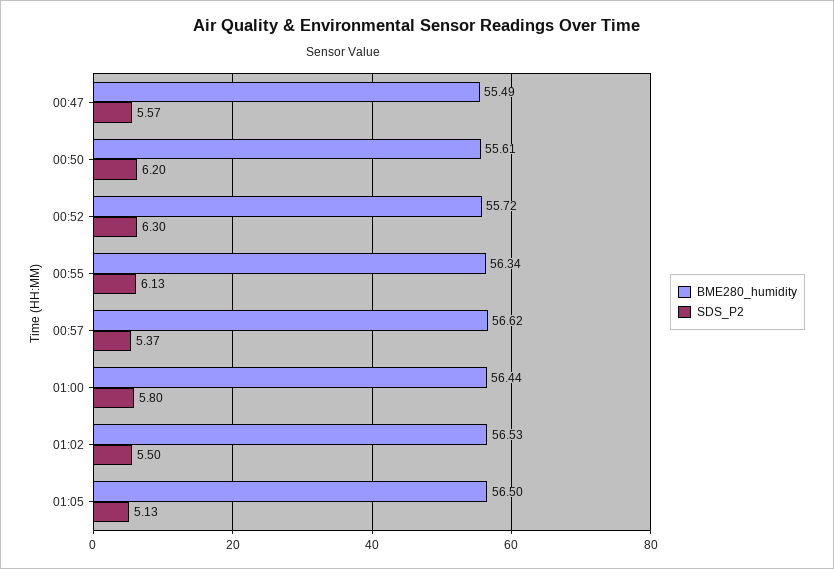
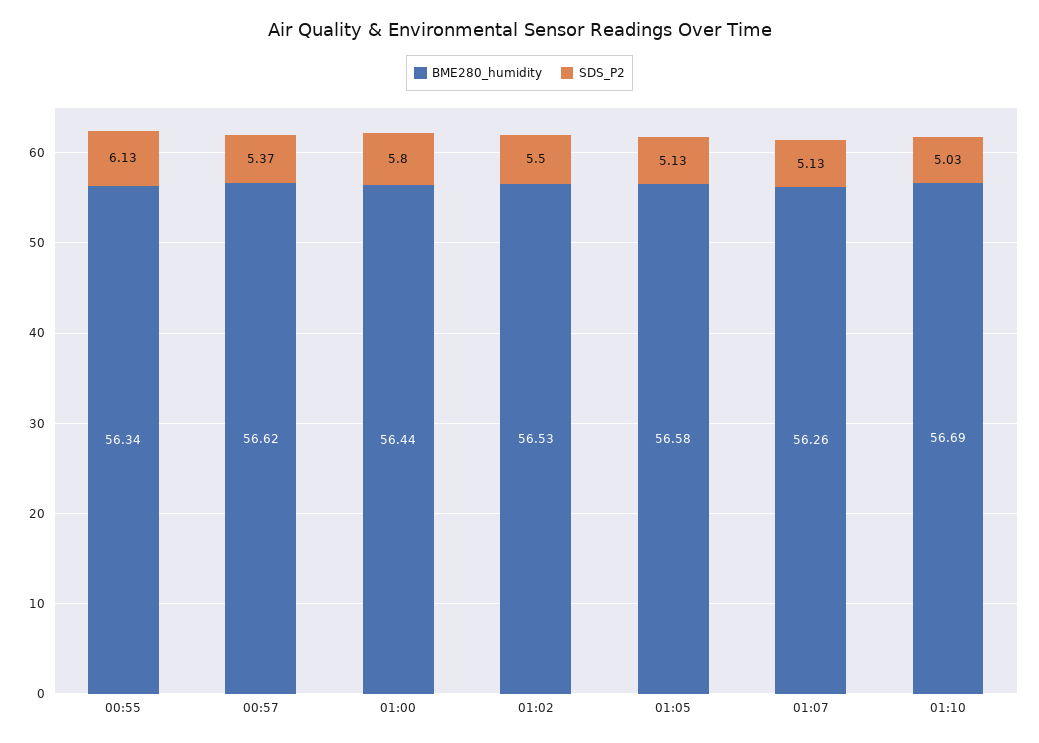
BME280_humidity, 00:47: 55.49 -> none
SDS_P2, 00:47: 5.57 -> none
BME280_humidity, 00:50: 55.61 -> none
SDS_P2, 00:50: 6.2 -> none
BME280_humidity, 00:52: 55.72 -> none
SDS_P2, 00:52: 6.3 -> none
BME280_humidity, 01:05: 56.5 -> 56.58
BME280_humidity, 01:07: none -> 56.26
SDS_P2, 01:07: none -> 5.13
BME280_humidity, 01:10: none -> 56.69
SDS_P2, 01:10: none -> 5.03

